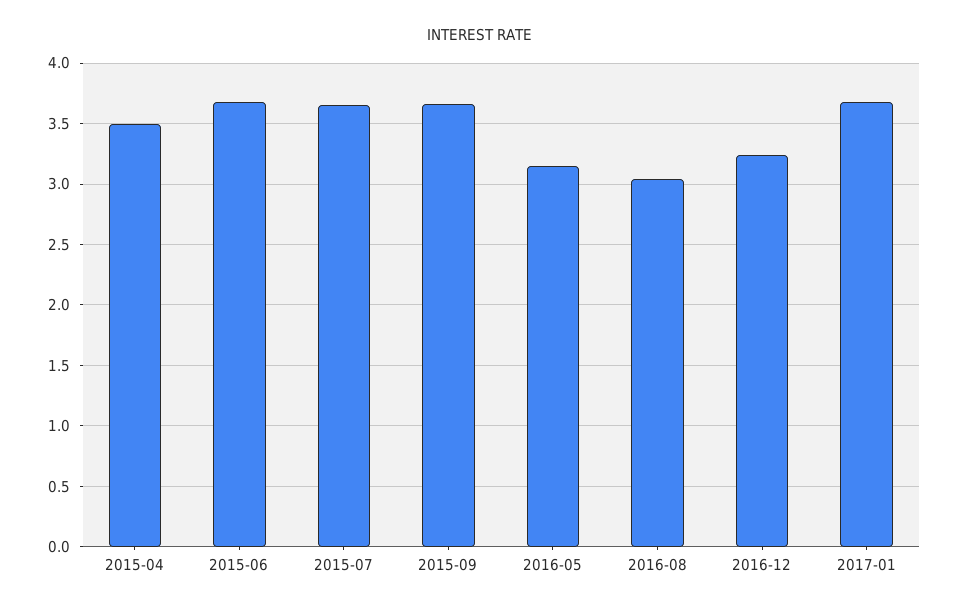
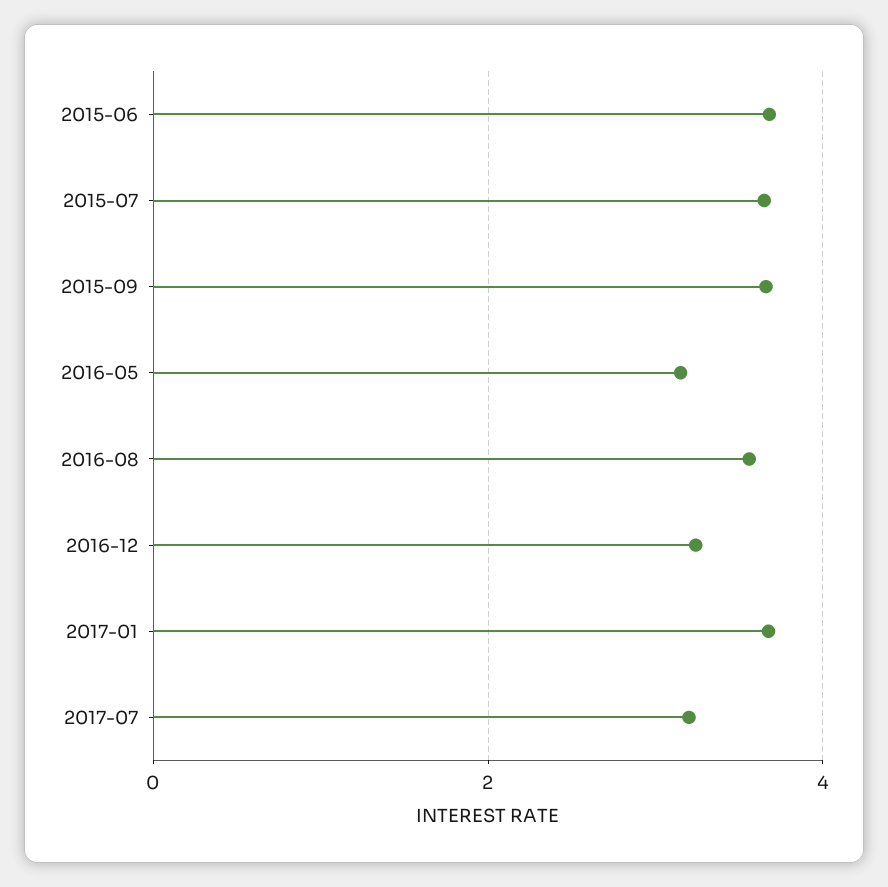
2015-04: 3.5 -> none
2016-08: 3.05 -> 3.6
2017-07: none -> 3.2

